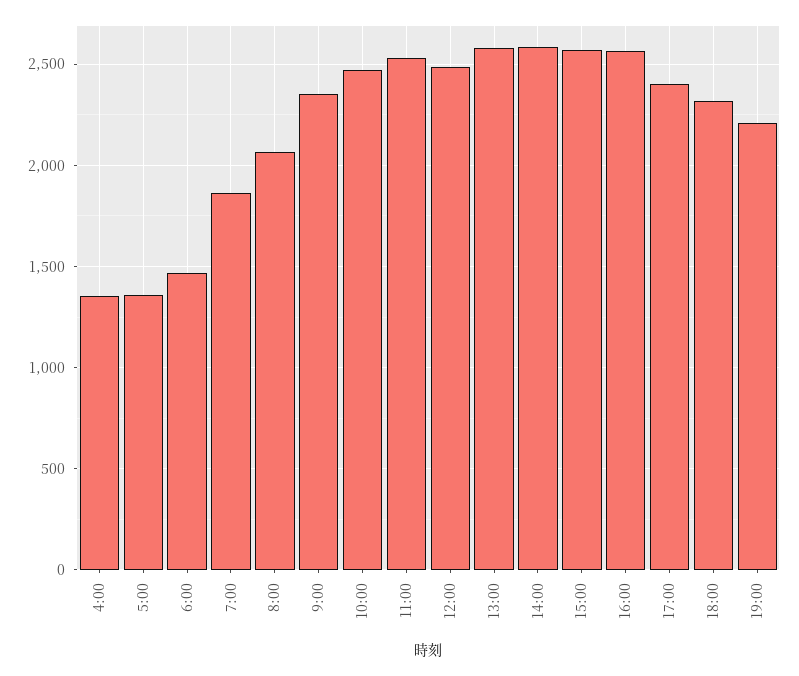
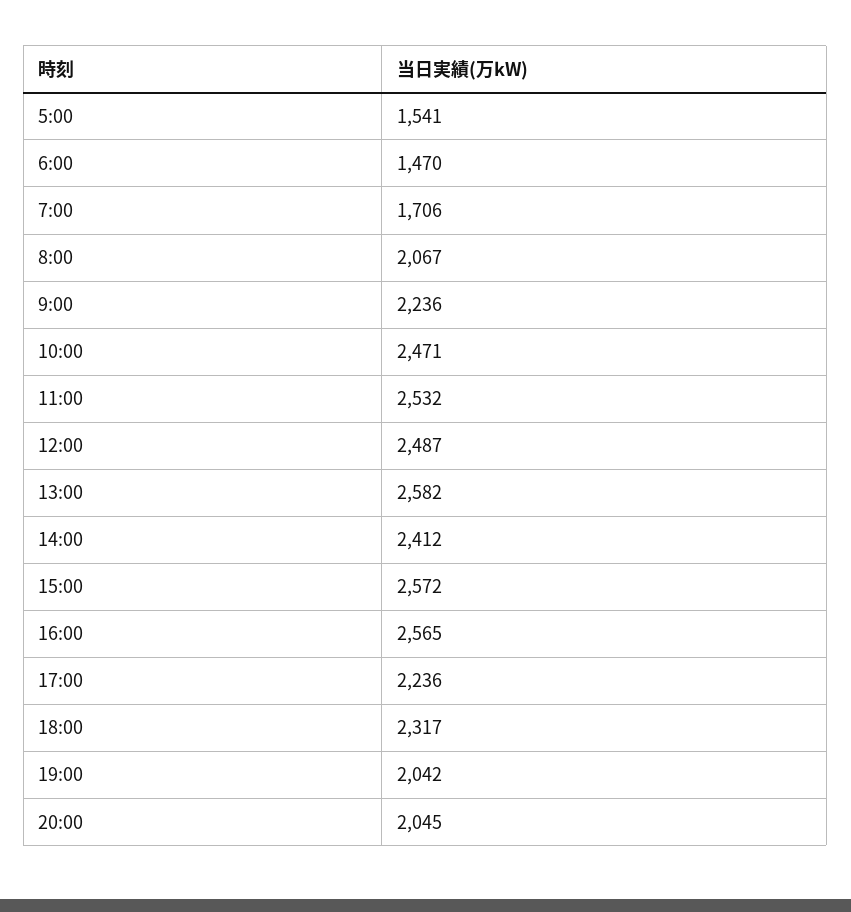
4:00: 1350 -> none
5:00: 1350 -> 1541
7:00: 1850 -> 1706
9:00: 2350 -> 2236
14:00: 2600 -> 2412
17:00: 2400 -> 2236
19:00: 2200 -> 2042
20:00: none -> 2045

